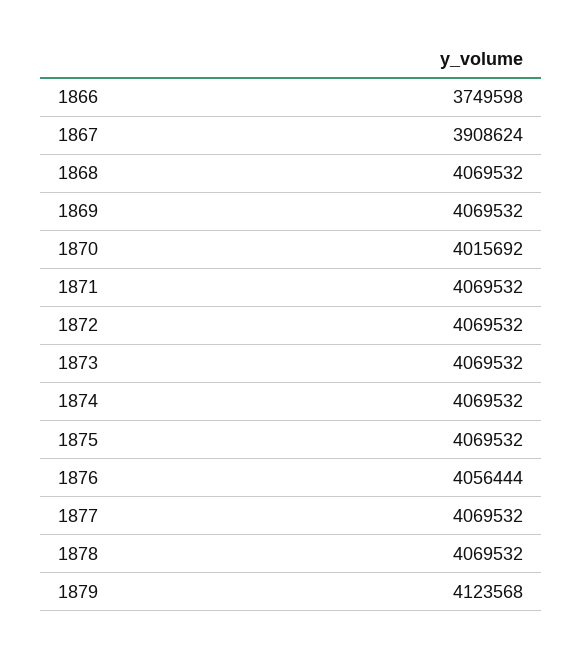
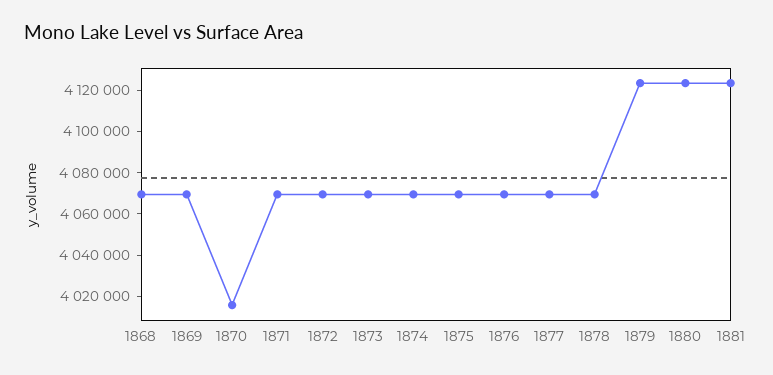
1866: 3749598 -> none
1867: 3908624 -> none
1876: 4056444 -> 4070000
1880: none -> 4125000
1881: none -> 4125000

